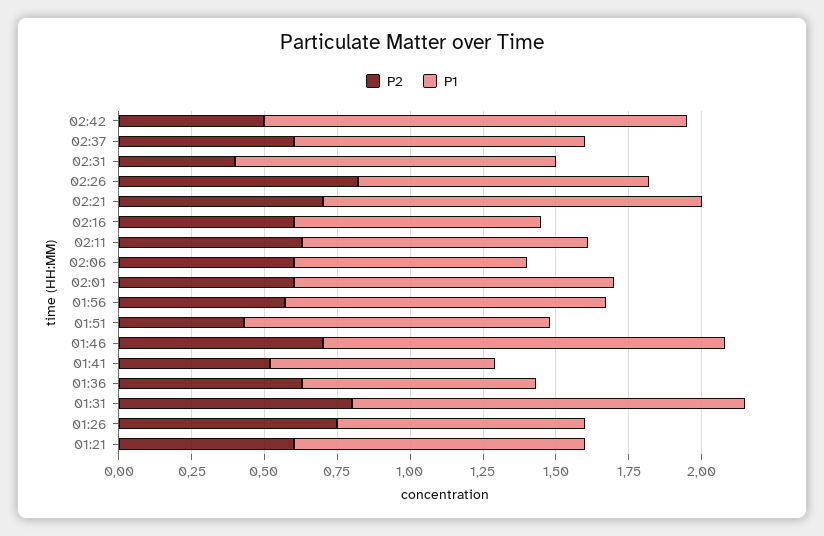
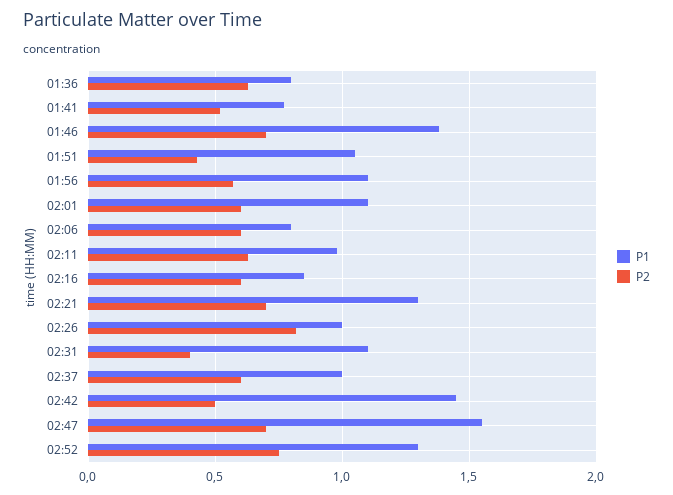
P2, 01:31: 0.8 -> none
P1, 01:31: 1.35 -> none
P2, 01:26: 0.75 -> none
P1, 01:26: 0.85 -> none
P2, 01:21: 0.6 -> none
P1, 01:21: 1 -> none
P1, 02:47: none -> 1.55
P2, 02:47: none -> 0.7
P1, 02:52: none -> 1.3
P2, 02:52: none -> 0.75

